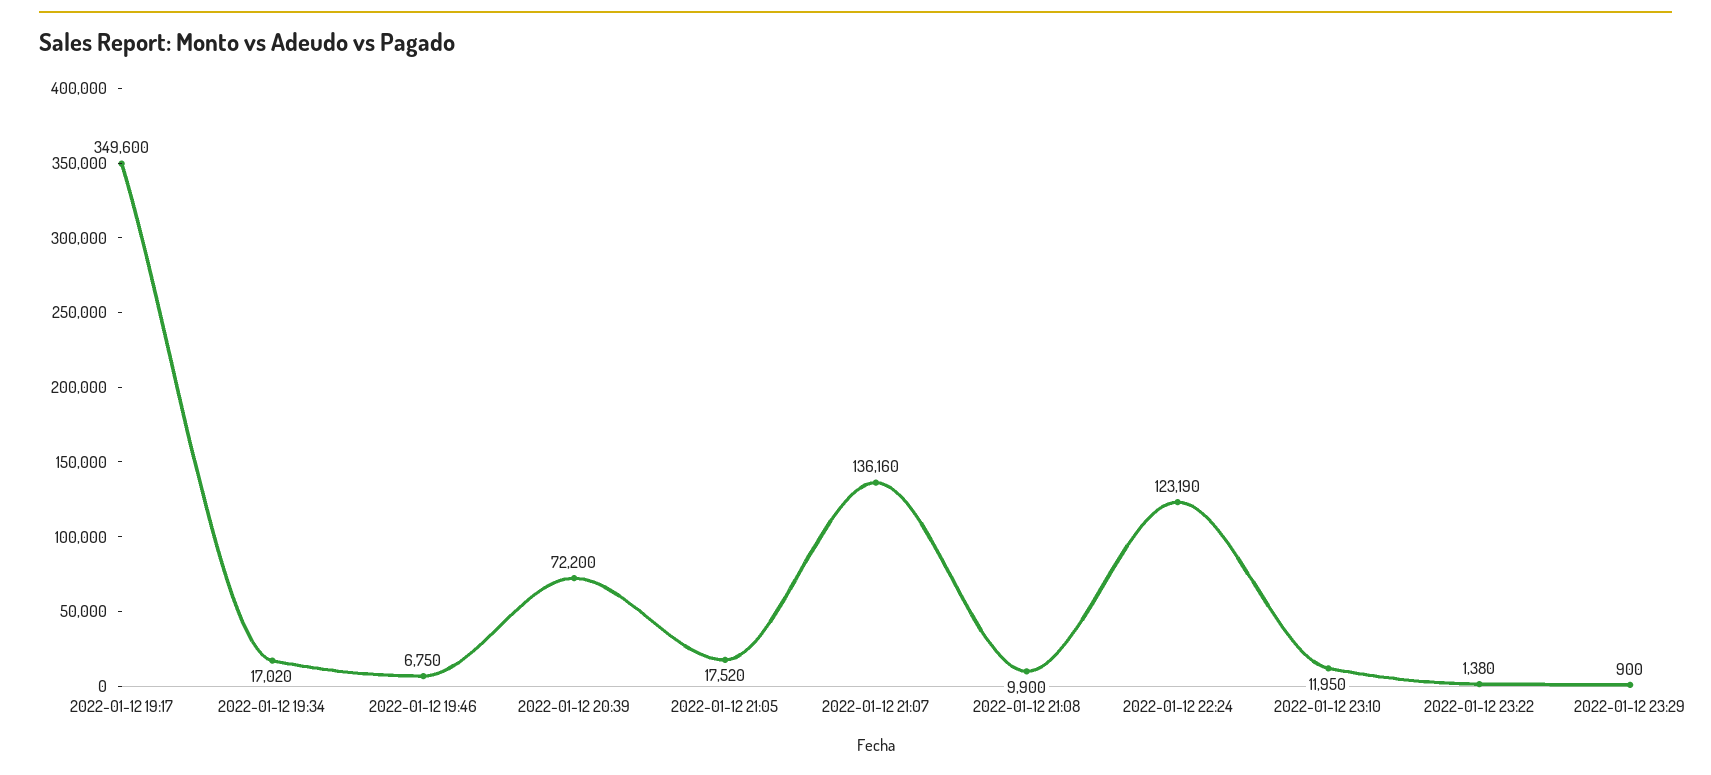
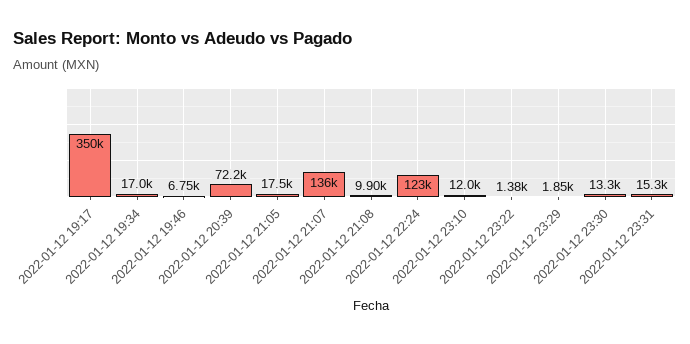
2022-01-12 23:29: 900 -> 1850
2022-01-12 23:30: none -> 13300
2022-01-12 23:31: none -> 15300

